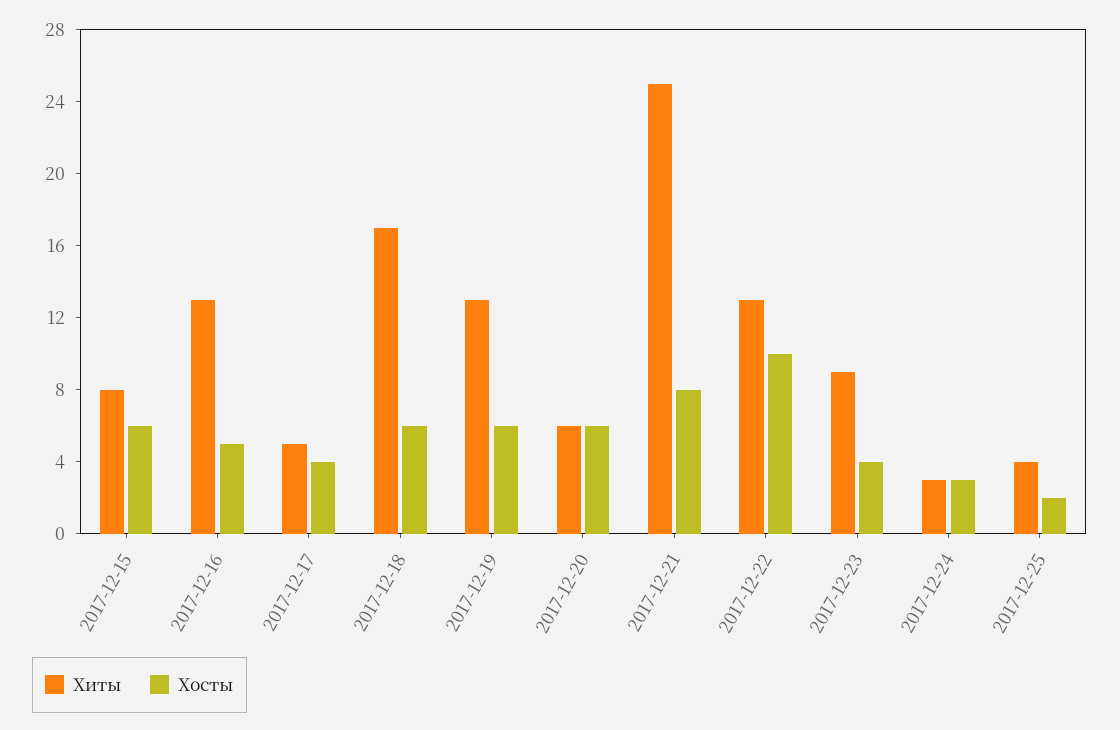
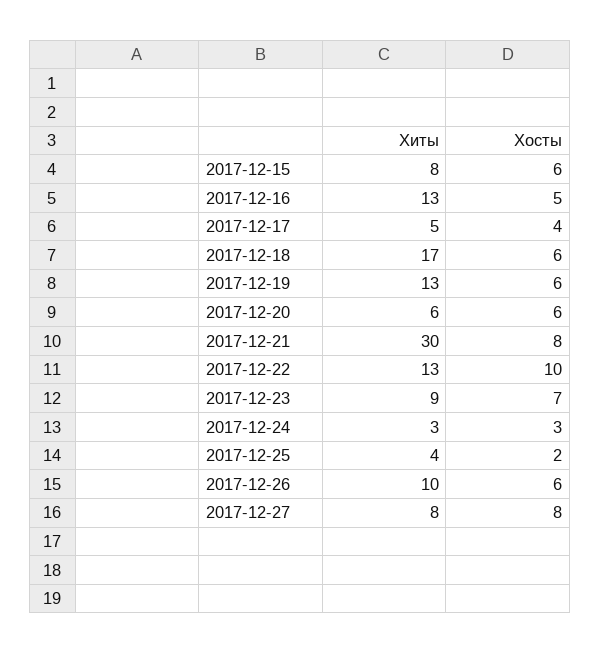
Хиты, 2017-12-21: 25 -> 30
Хосты, 2017-12-23: 4 -> 7
Хиты, 2017-12-26: none -> 10
Хосты, 2017-12-26: none -> 6
Хиты, 2017-12-27: none -> 8
Хосты, 2017-12-27: none -> 8

